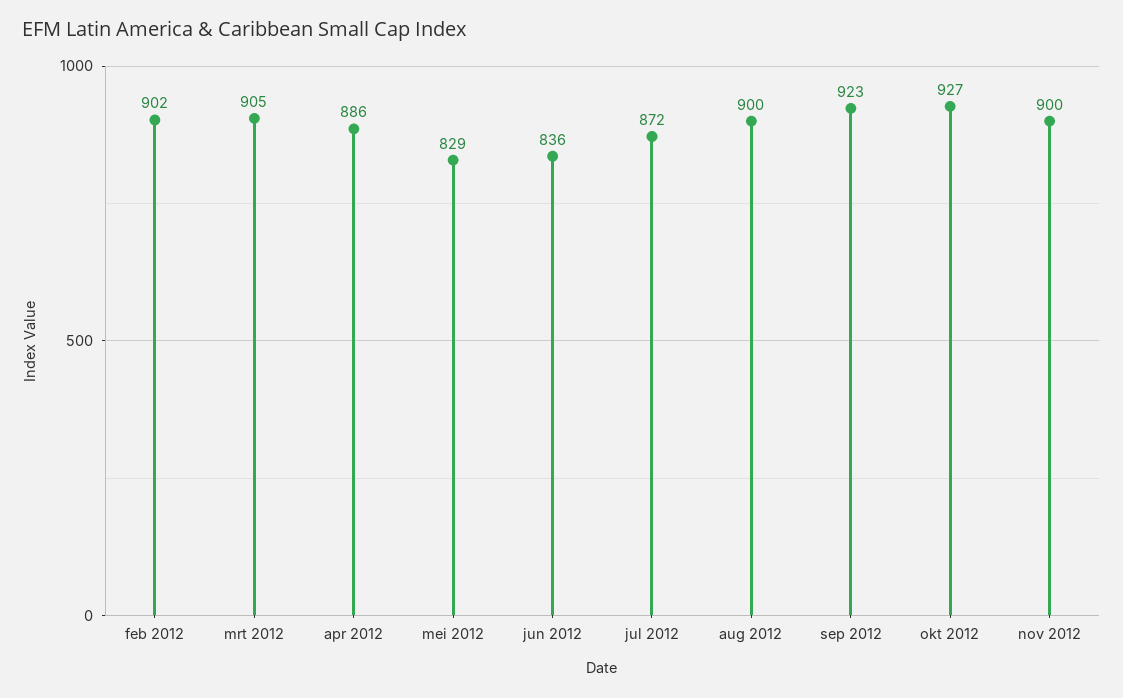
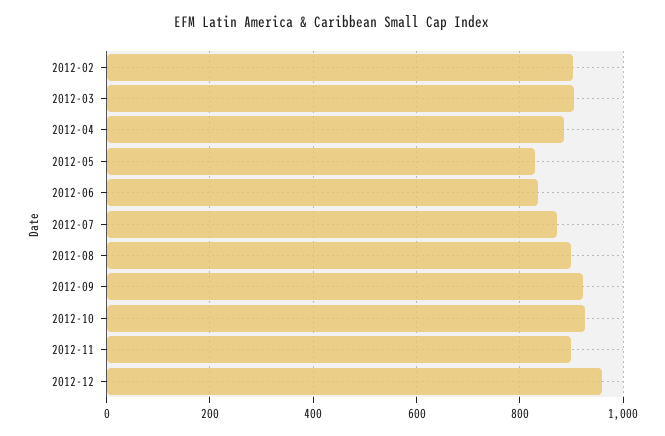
2012-12: none -> 960

